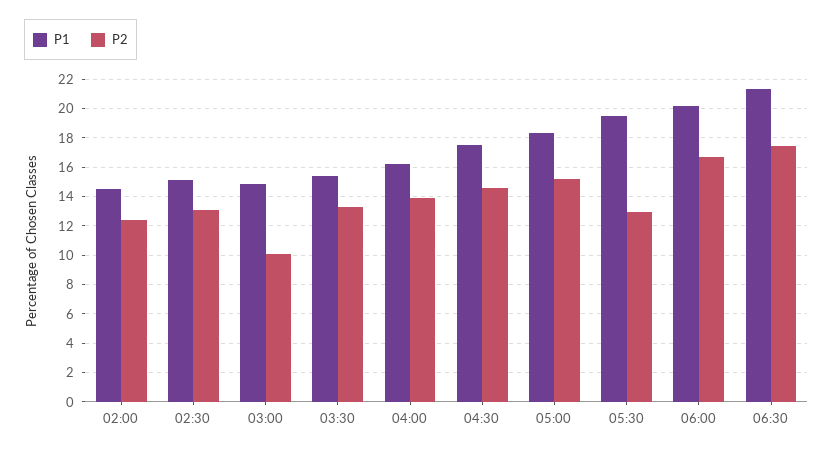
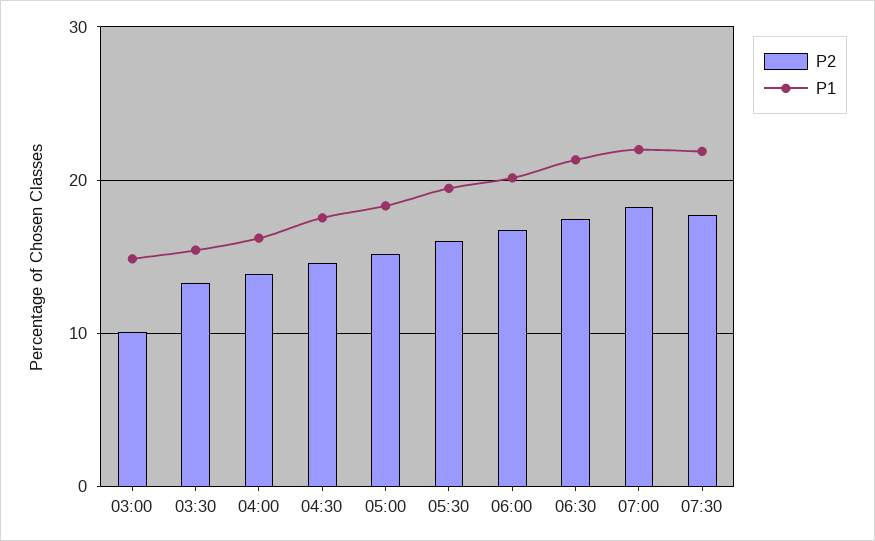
P1, 02:00: 14.5 -> none
P2, 02:00: 12.5 -> none
P1, 02:30: 15 -> none
P2, 02:30: 13 -> none
P2, 05:30: 13 -> 16
P2, 07:00: none -> 18
P1, 07:00: none -> 22
P2, 07:30: none -> 18
P1, 07:30: none -> 22

